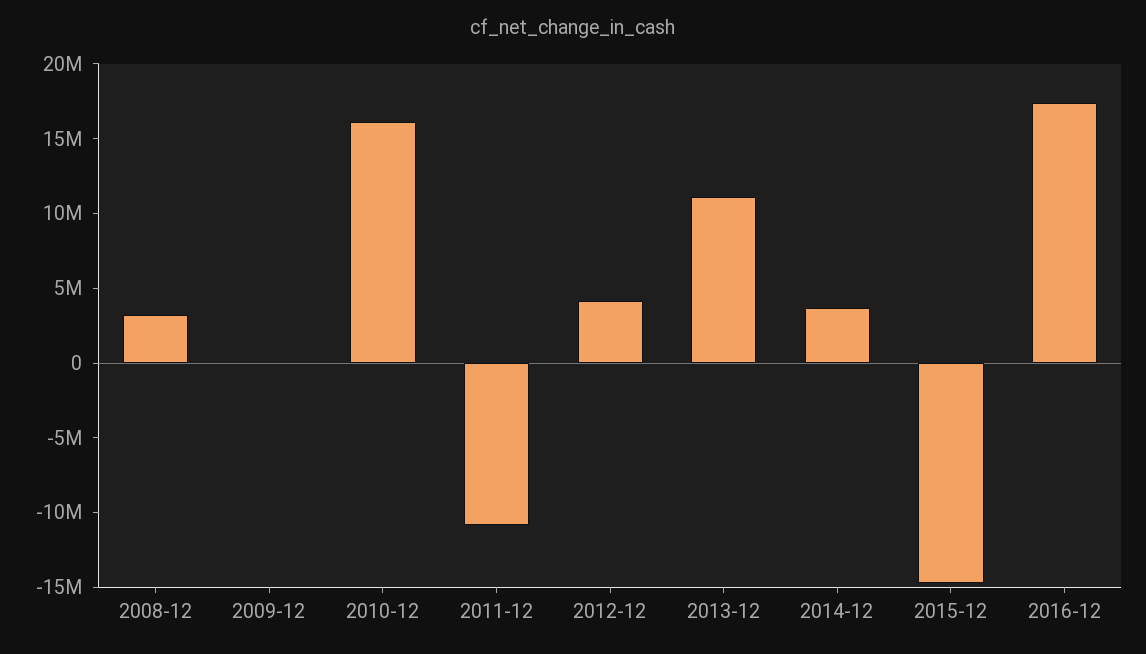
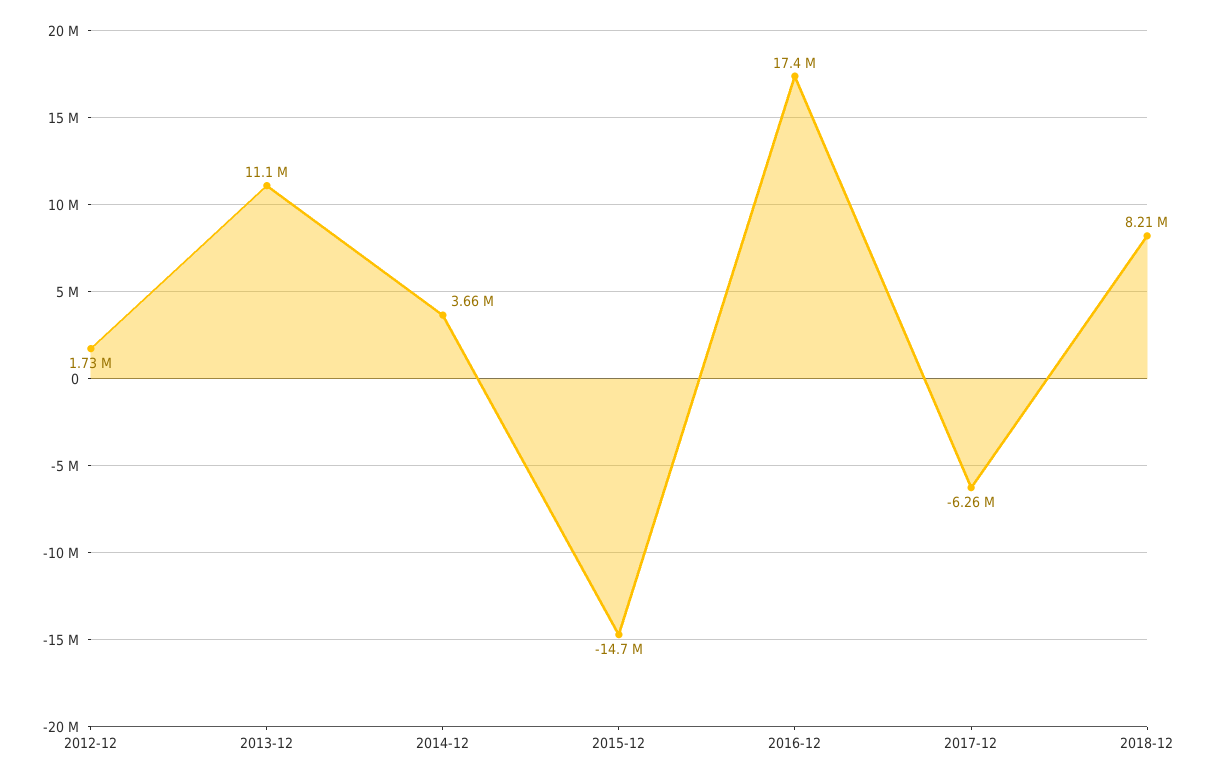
2008-12: 3000000 -> none
2009-12: 0 -> none
2010-12: 16000000 -> none
2011-12: -11000000 -> none
2012-12: 4000000 -> 1730000
2017-12: none -> -6260000
2018-12: none -> 8210000

